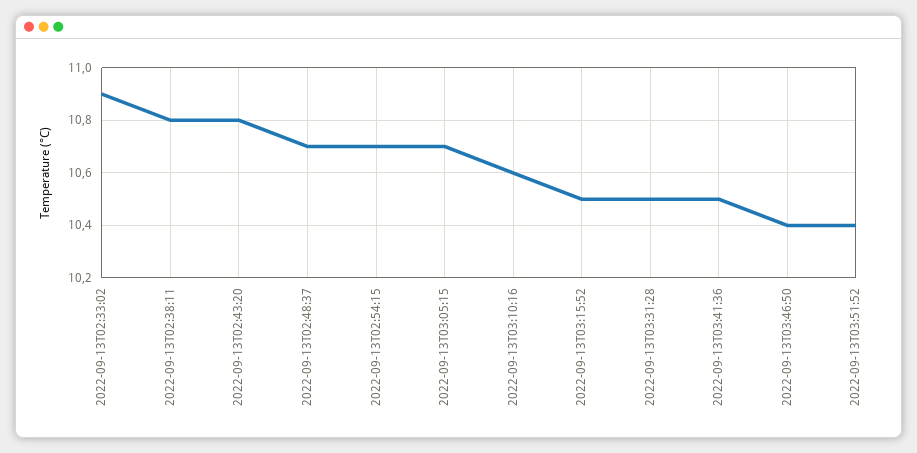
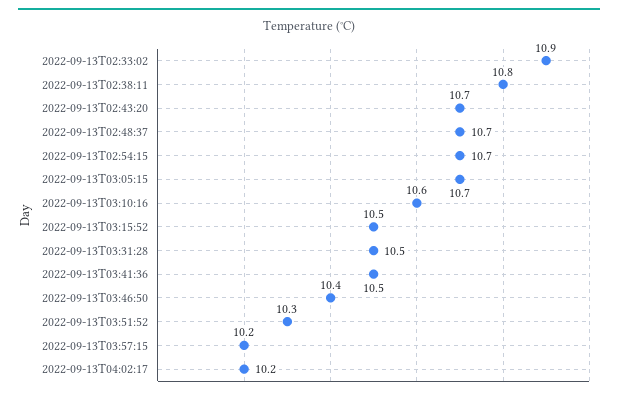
2022-09-13T02:43:20: 10.8 -> 10.7
2022-09-13T03:51:52: 10.4 -> 10.3
2022-09-13T03:57:15: none -> 10.2
2022-09-13T04:02:17: none -> 10.2

